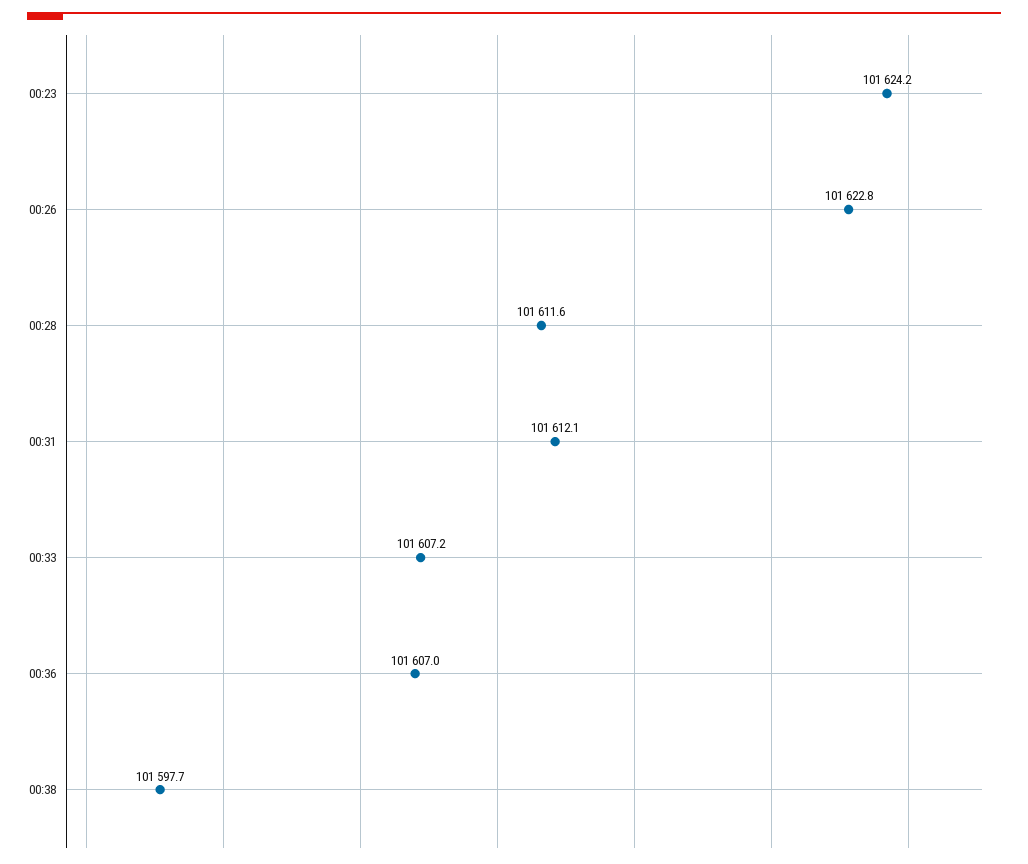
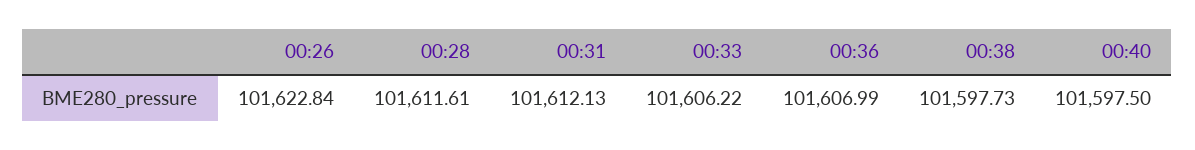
00:23: 101624.2 -> none
00:33: 101607.2 -> 101606.22
00:40: none -> 101597.5

